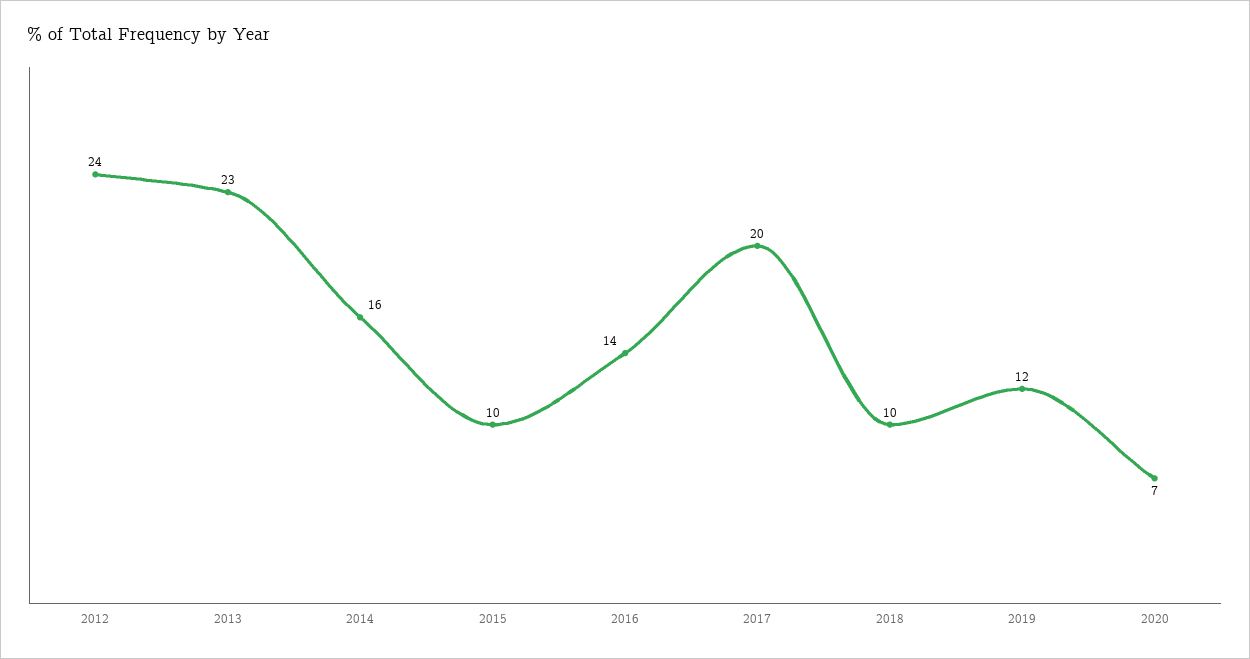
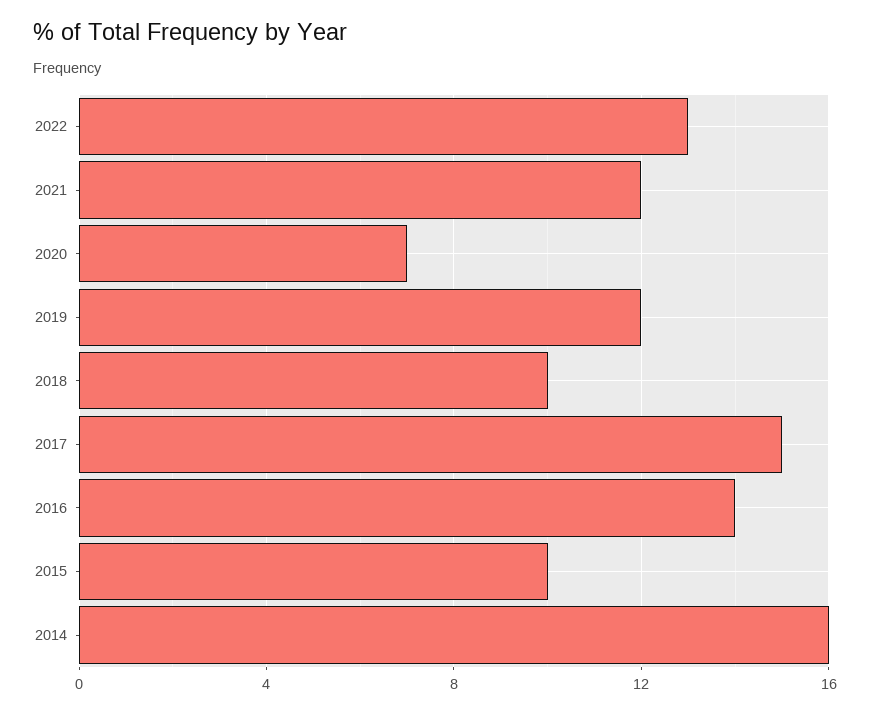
2012: 24 -> none
2013: 23 -> none
2017: 20 -> 15
2022: none -> 13
2021: none -> 12

